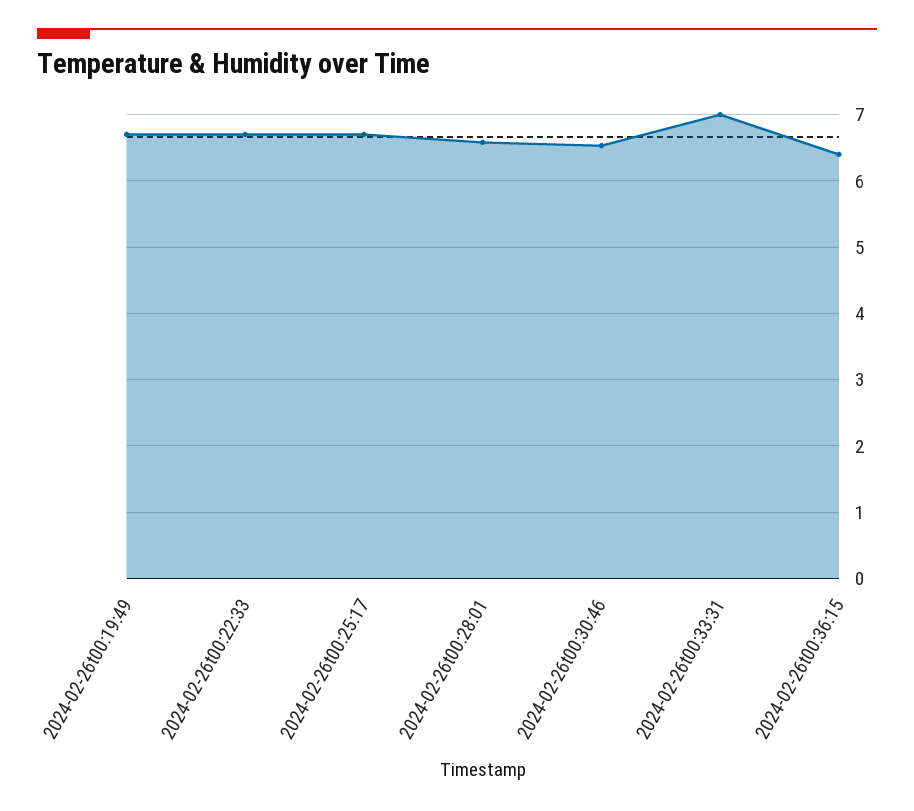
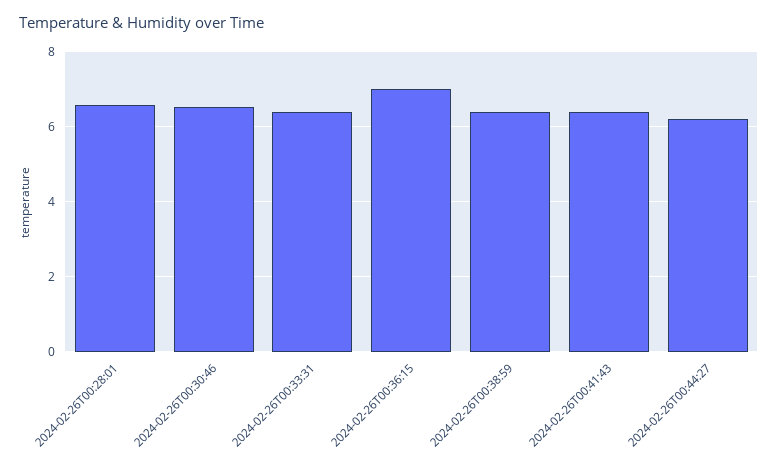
2024-02-26t00:19:49: 6.7 -> none
2024-02-26t00:22:33: 6.7 -> none
2024-02-26t00:25:17: 6.7 -> none
2024-02-26t00:33:31: 7 -> 6.4
2024-02-26t00:36:15: 6.4 -> 7
2024-02-26T00:38:59: none -> 6.4
2024-02-26T00:41:43: none -> 6.4
2024-02-26T00:44:27: none -> 6.2

